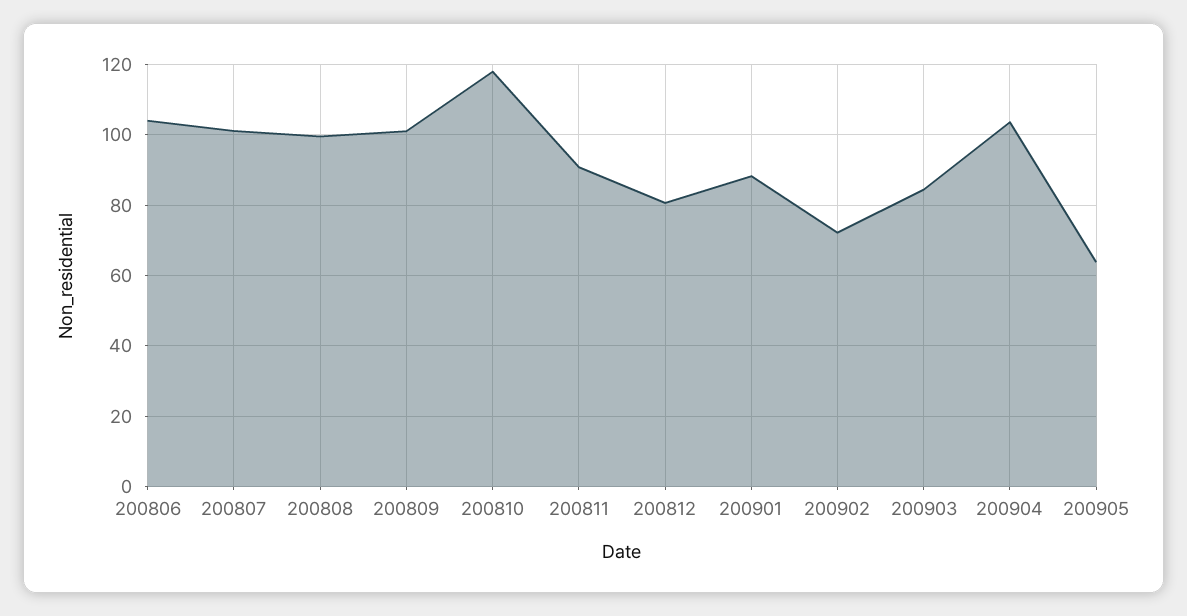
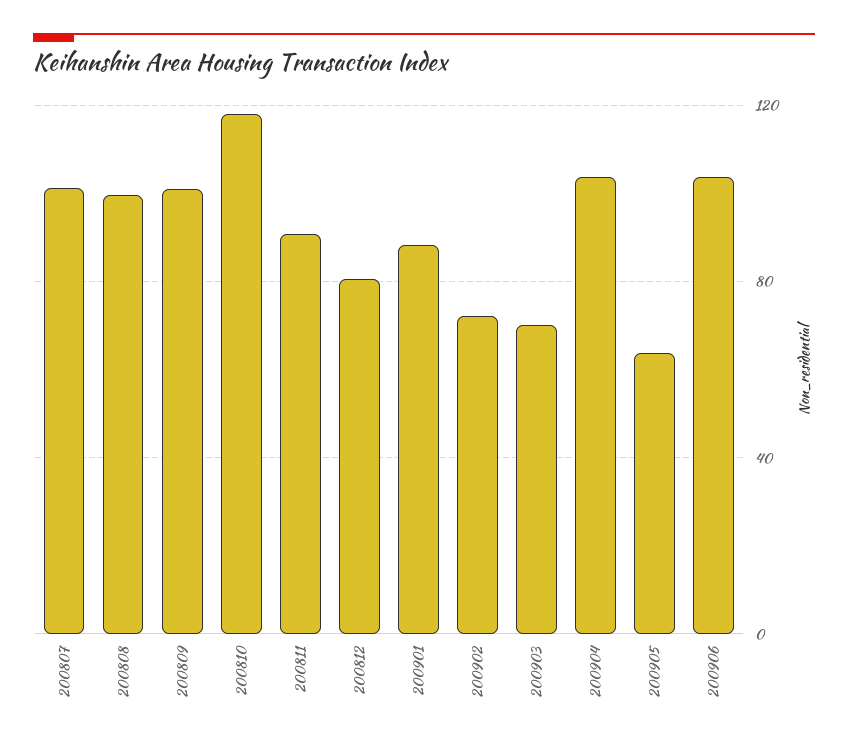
200806: 104 -> none
200903: 84 -> 70
200906: none -> 105

